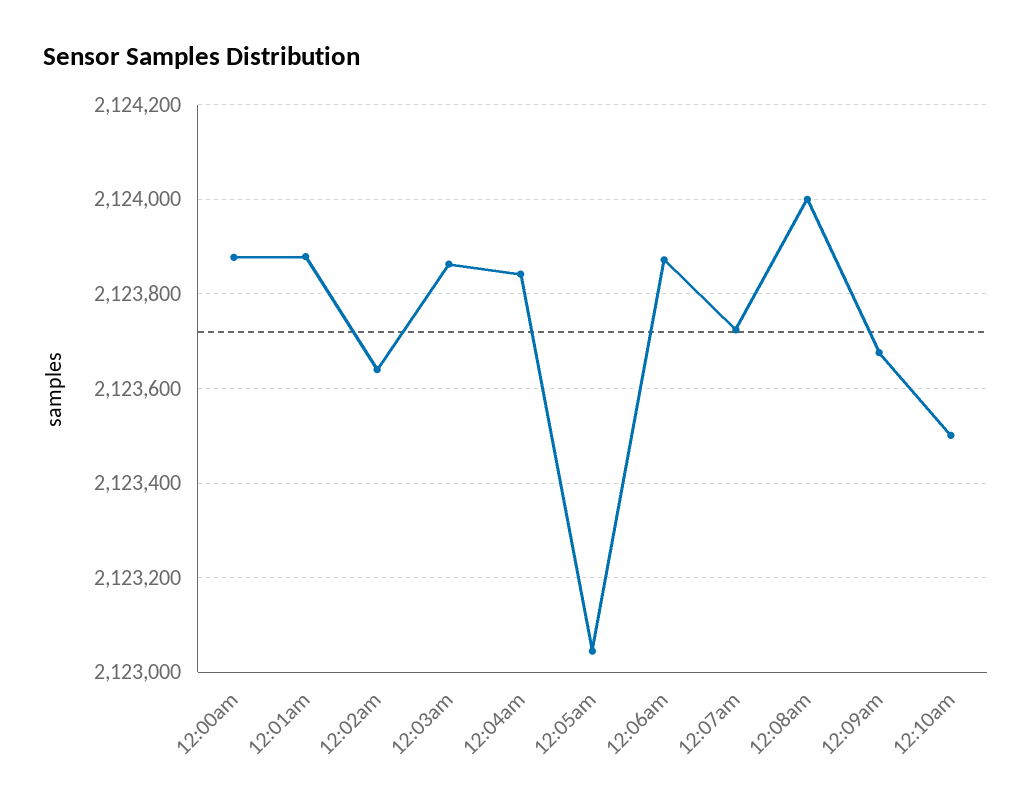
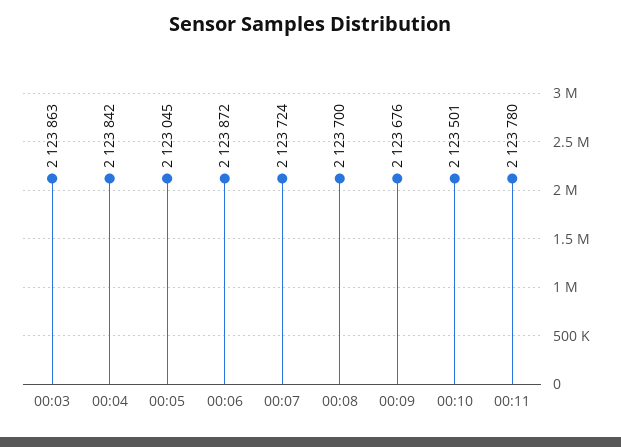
12:00am: 2123880 -> none
12:01am: 2123880 -> none
12:02am: 2123640 -> none
12:08am: 2124000 -> 2123700
00:11: none -> 2123780

